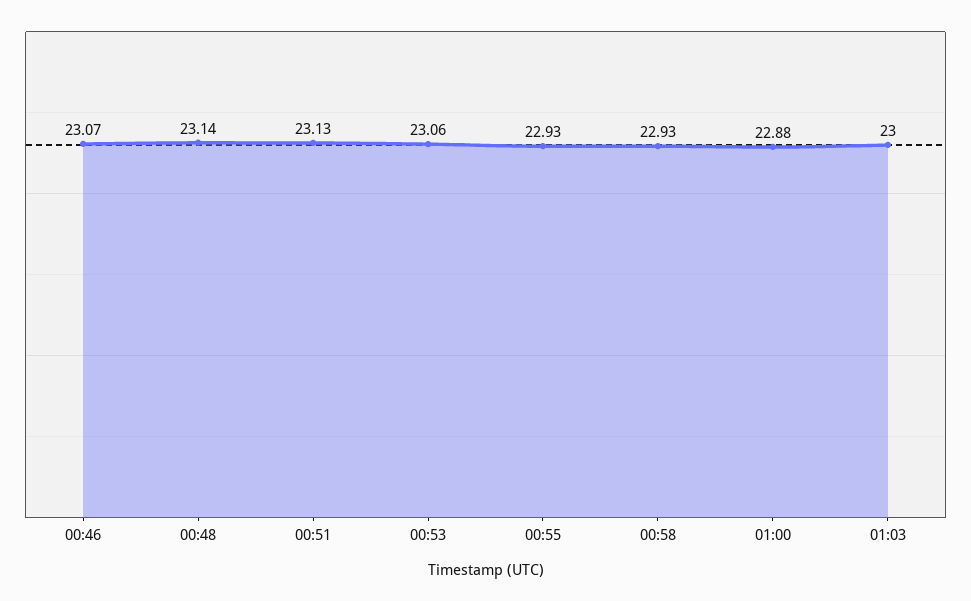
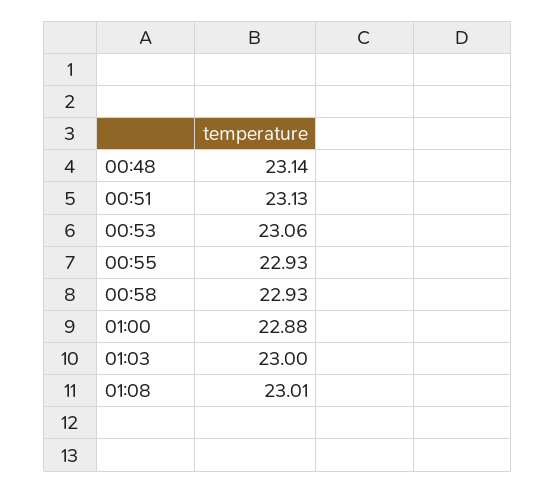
00:46: 23.07 -> none
01:08: none -> 23.01

